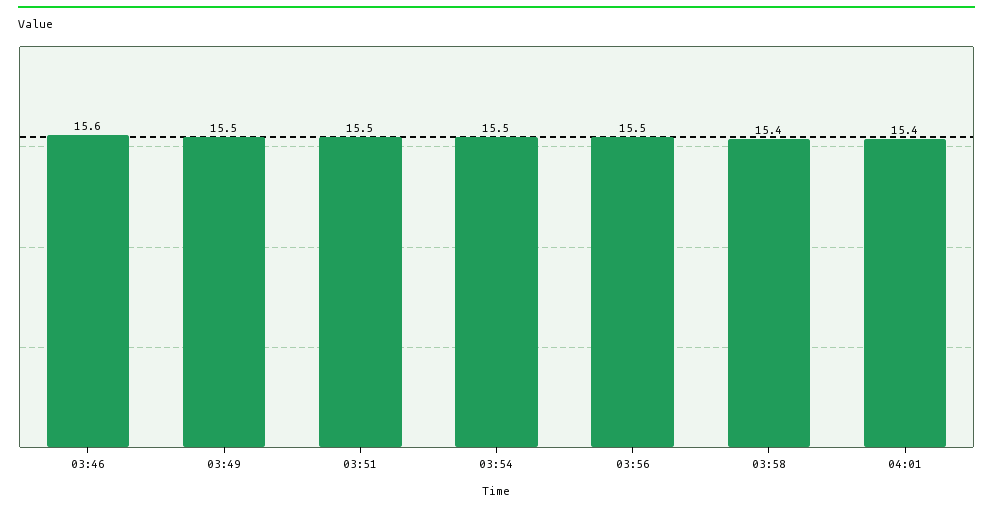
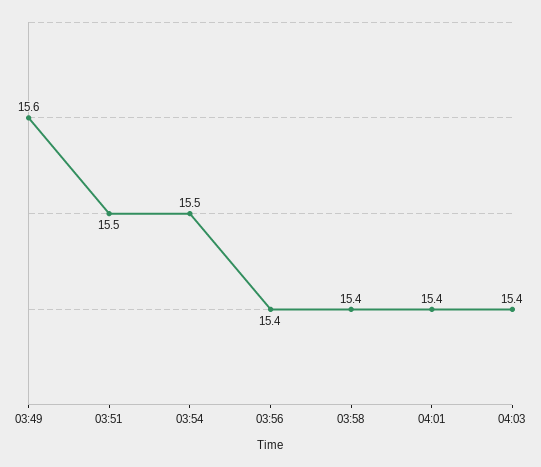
03:46: 15.6 -> none
03:49: 15.5 -> 15.6
03:56: 15.5 -> 15.4
04:03: none -> 15.4

